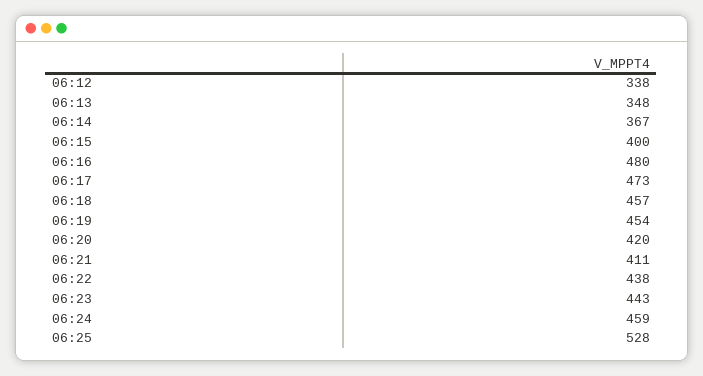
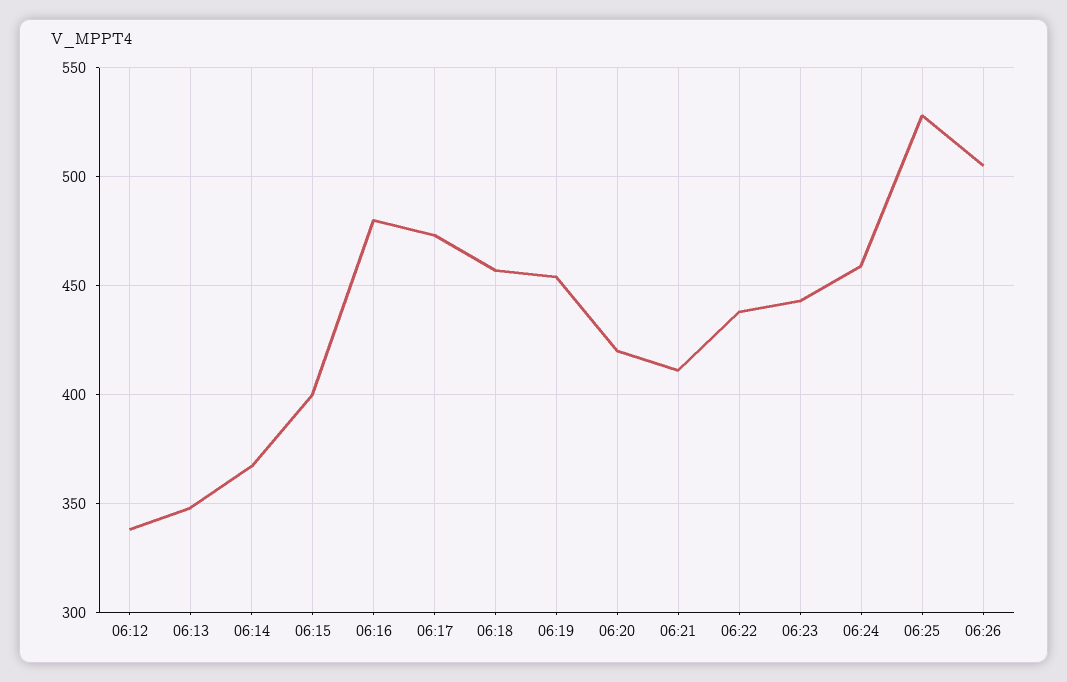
06:26: none -> 505

